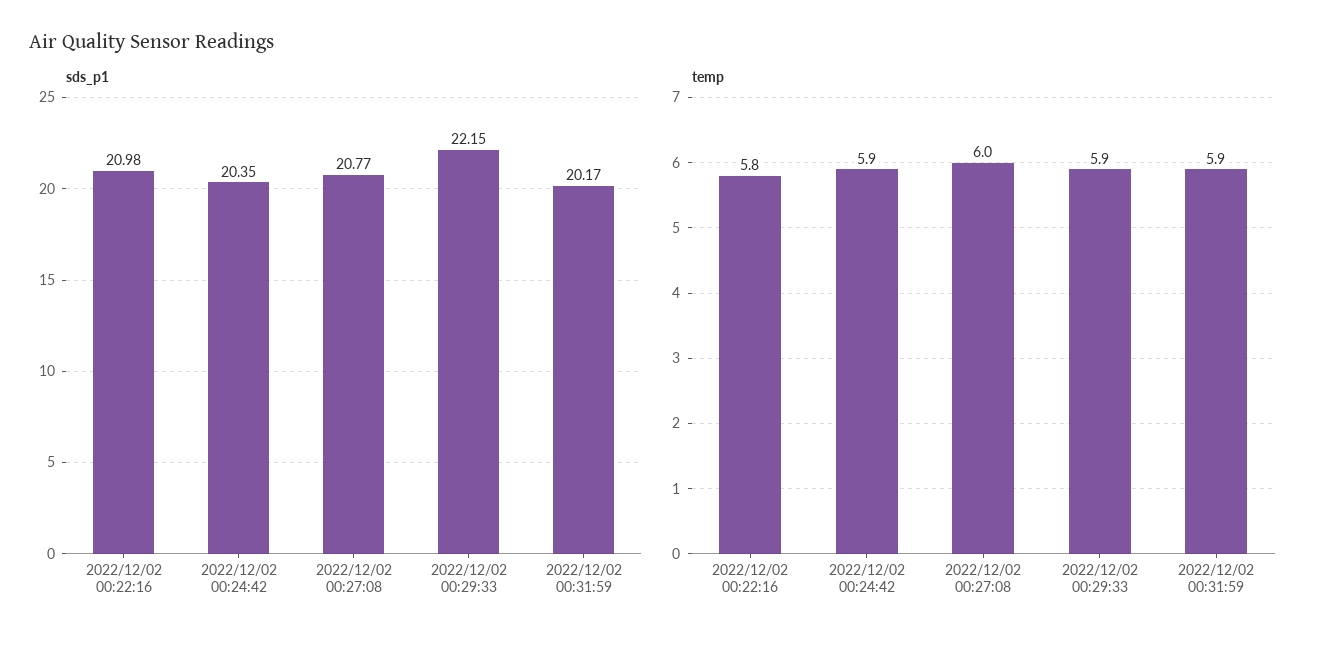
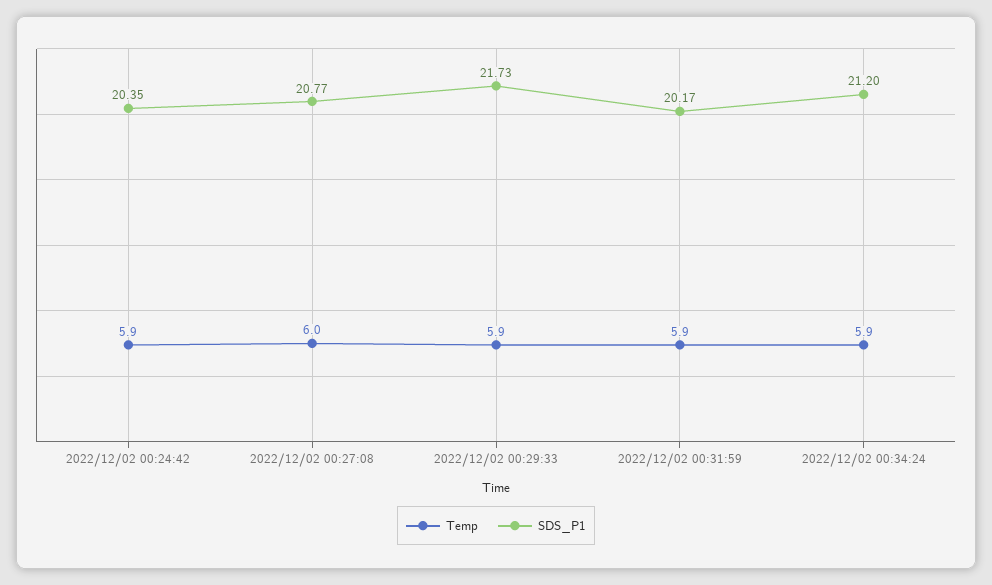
sds_p1, 2022/12/02 00:22:16: 20.98 -> none
sds_p1, 2022/12/02 00:29:33: 22.15 -> 21.73
temp, 2022/12/02 00:22:16: 5.8 -> none
temp, 2022/12/02 00:34:24: none -> 5.9
sds_p1, 2022/12/02 00:34:24: none -> 21.2

